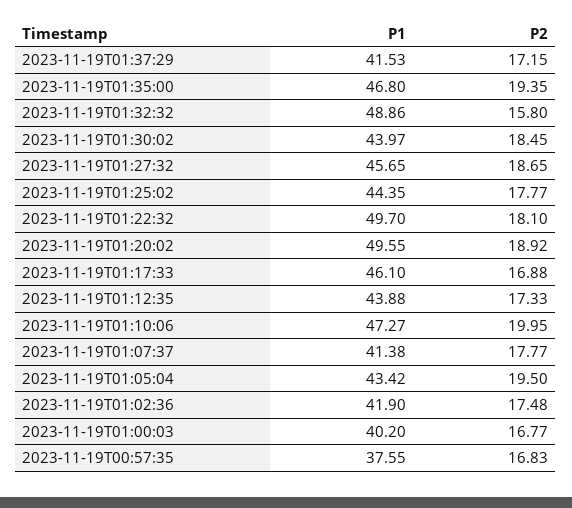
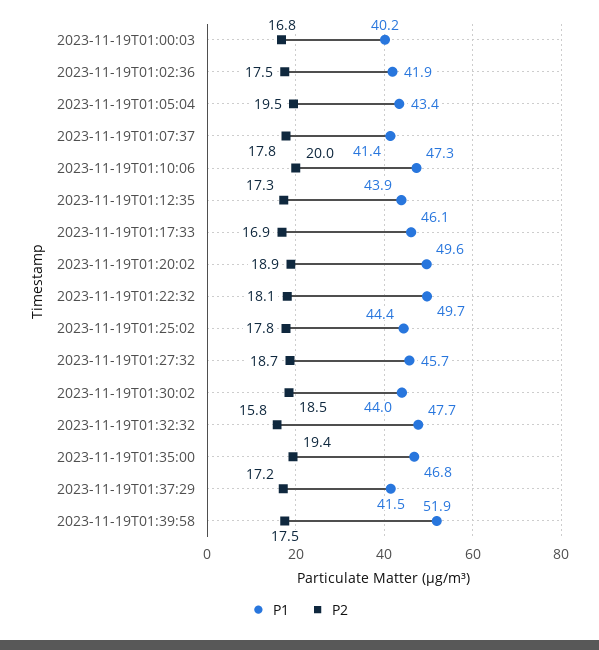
P1, 2023-11-19T01:32:32: 48.86 -> 47.7
P1, 2023-11-19T00:57:35: 37.55 -> none
P2, 2023-11-19T00:57:35: 16.83 -> none
P1, 2023-11-19T01:39:58: none -> 51.9
P2, 2023-11-19T01:39:58: none -> 17.5

